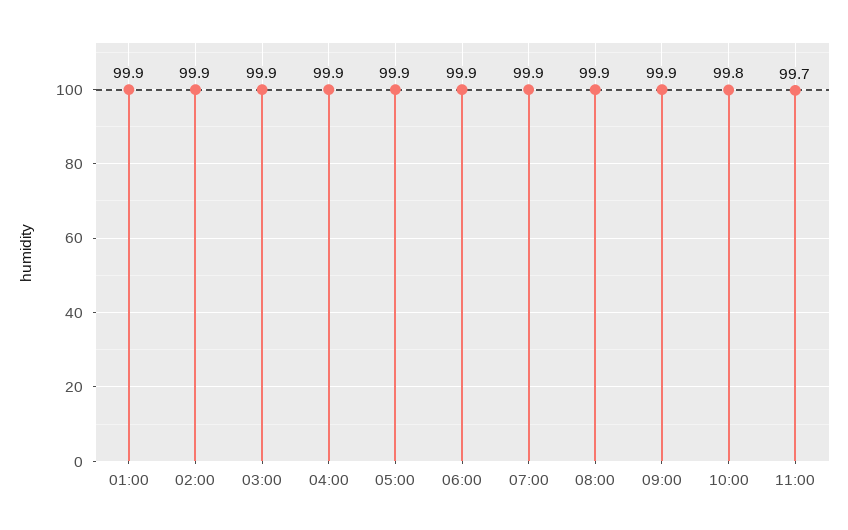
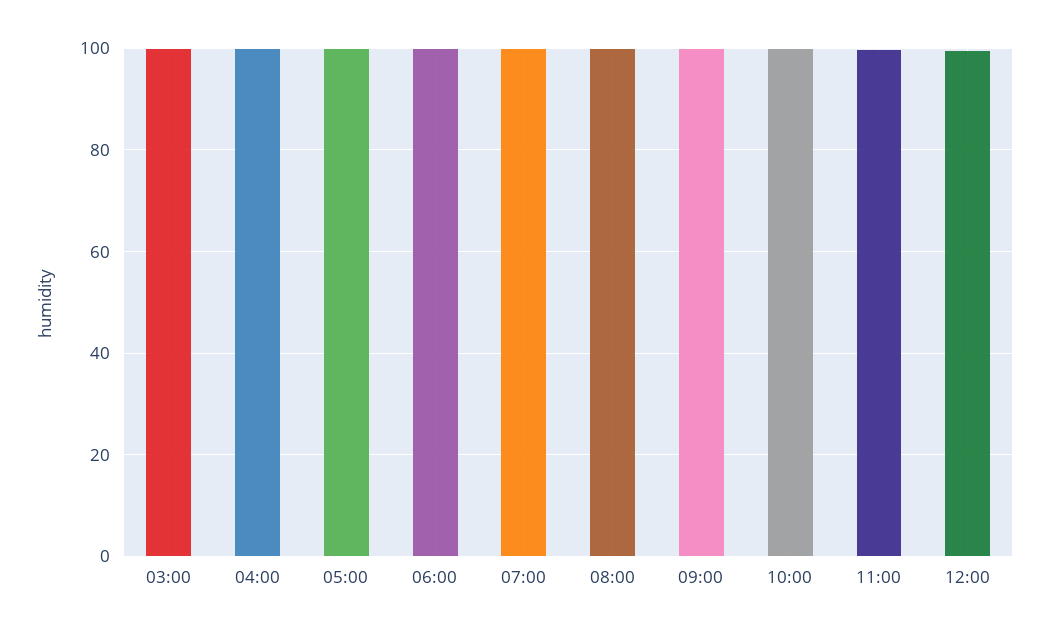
01:00: 99.9 -> none
02:00: 99.9 -> none
12:00: none -> 100

